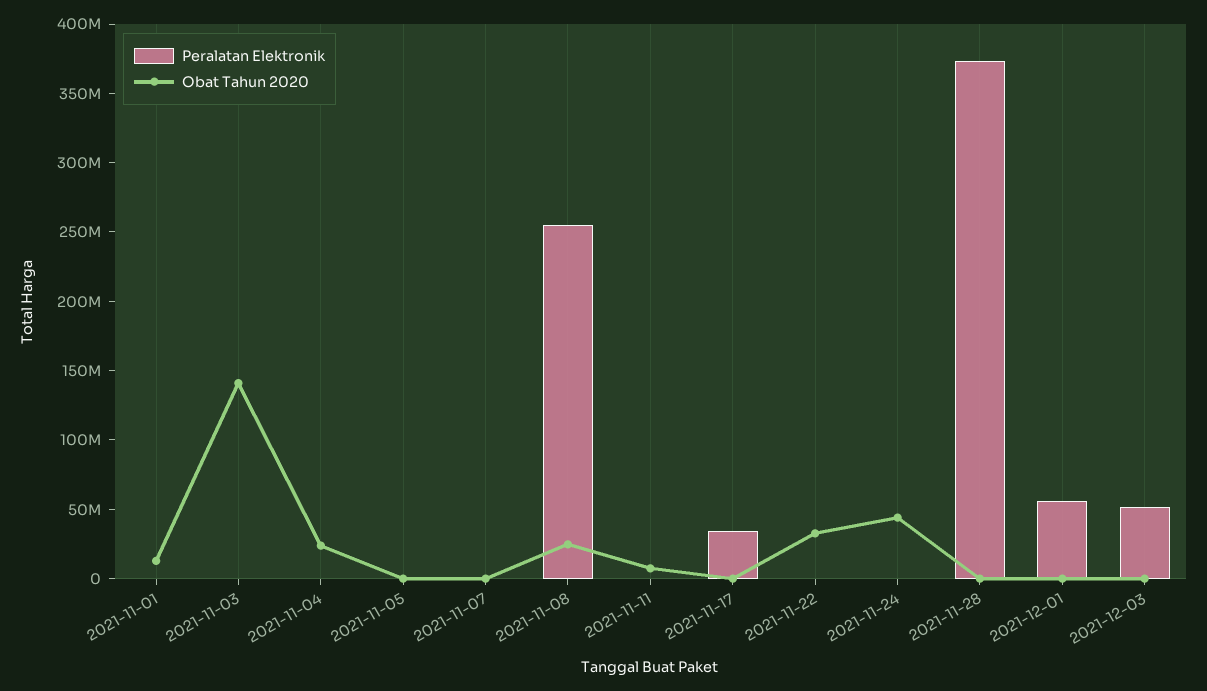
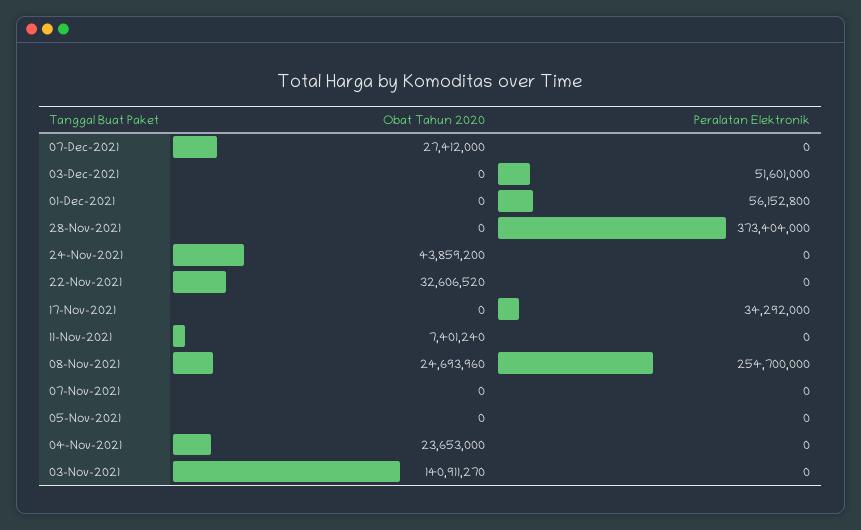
Peralatan Elektronik, 2021-11-01: 0 -> none
Obat Tahun 2020, 2021-11-01: 10000000 -> none
Obat Tahun 2020, 07-Dec-2021: none -> 27412000
Peralatan Elektronik, 07-Dec-2021: none -> 0

